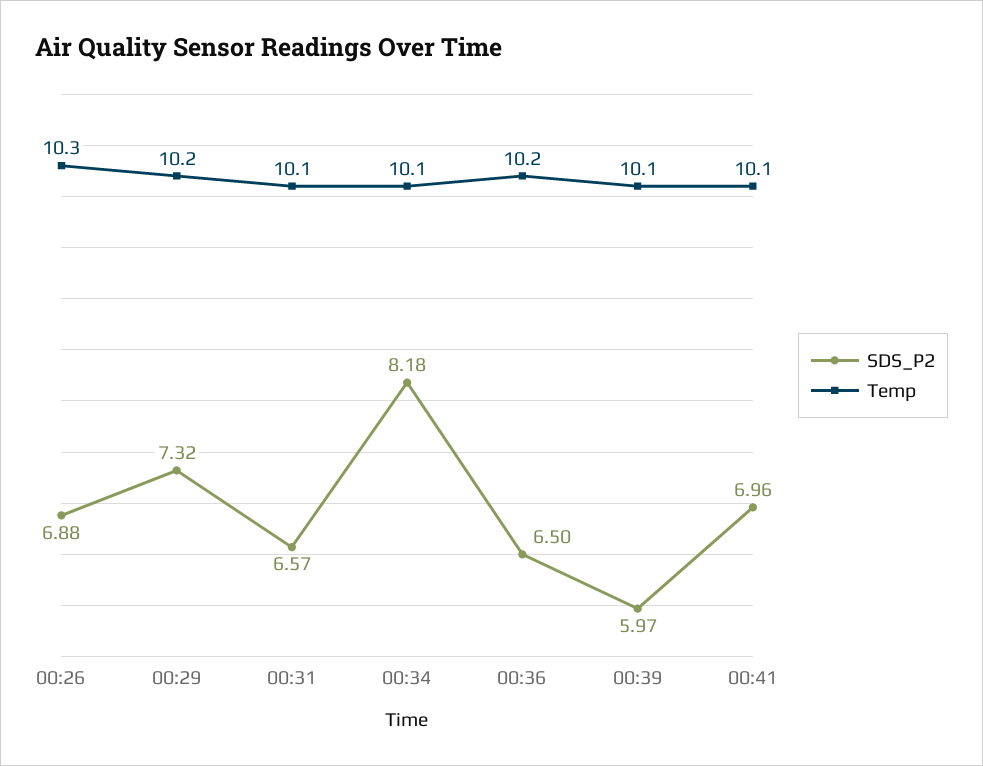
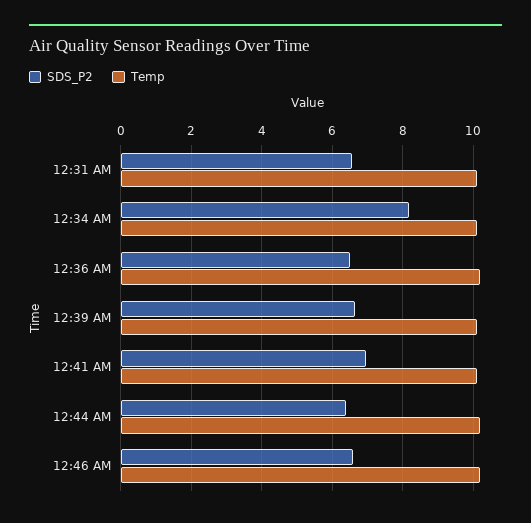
SDS_P2, 00:26: 6.88 -> none
Temp, 00:26: 10.3 -> none
SDS_P2, 00:29: 7.32 -> none
Temp, 00:29: 10.2 -> none
SDS_P2, 00:39: 5.97 -> 6.6
SDS_P2, 12:44 AM: none -> 6.4
Temp, 12:44 AM: none -> 10.2
SDS_P2, 12:46 AM: none -> 6.6
Temp, 12:46 AM: none -> 10.2

